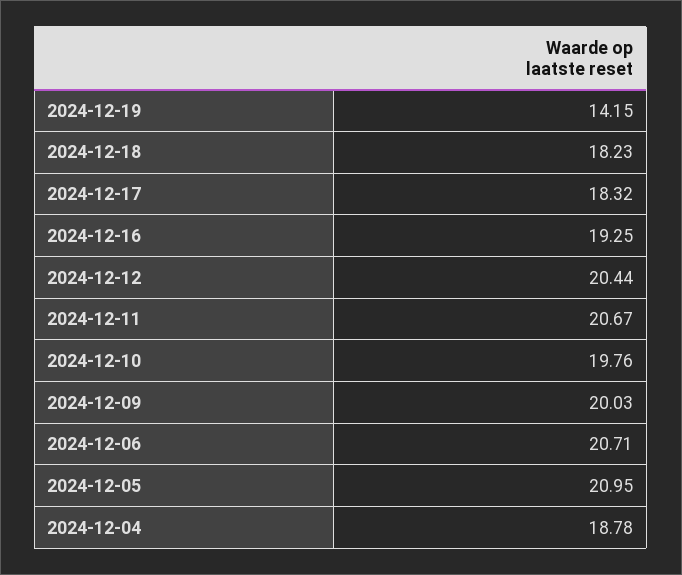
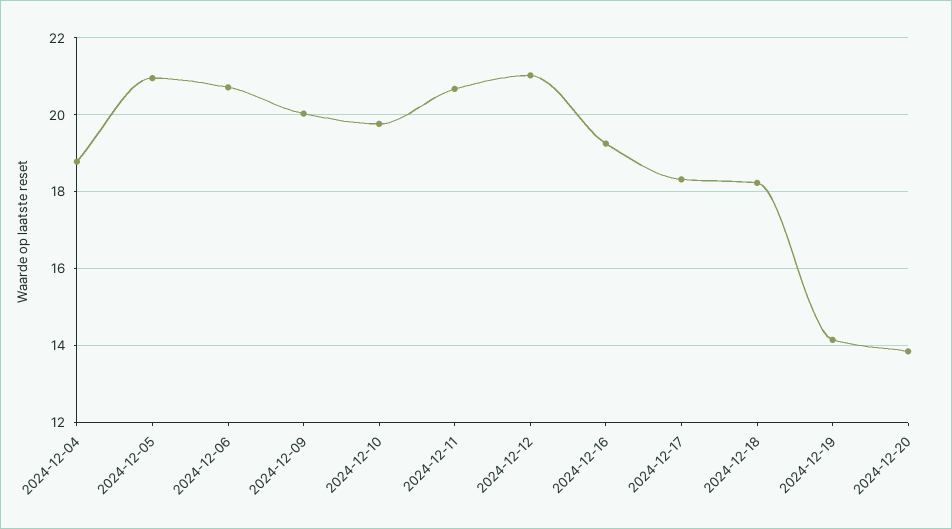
2024-12-12: 20.44 -> 21
2024-12-20: none -> 13.8

